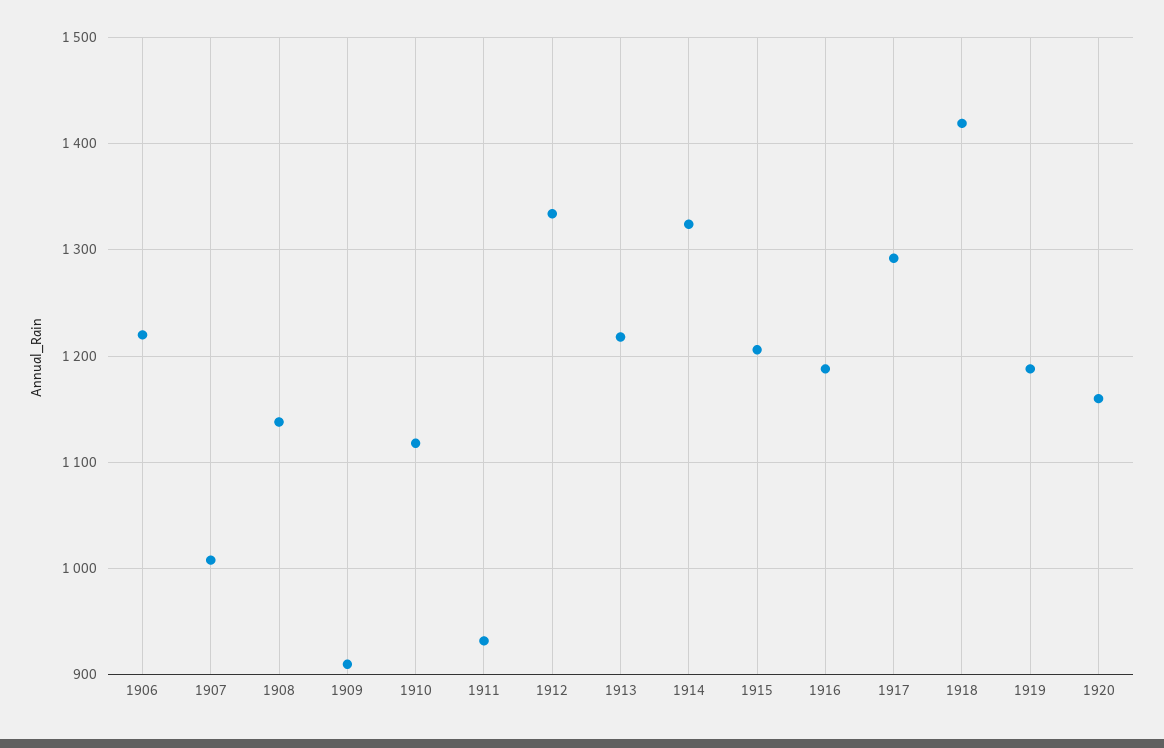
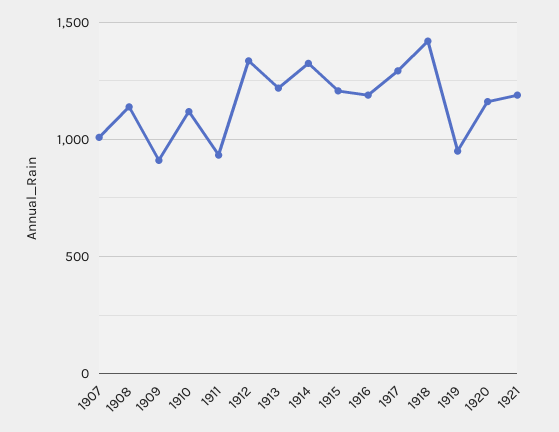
1906: 1220 -> none
1919: 1190 -> 950
1921: none -> 1200

